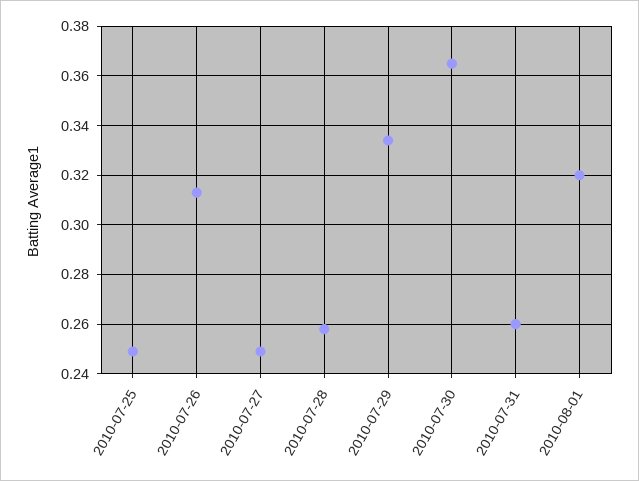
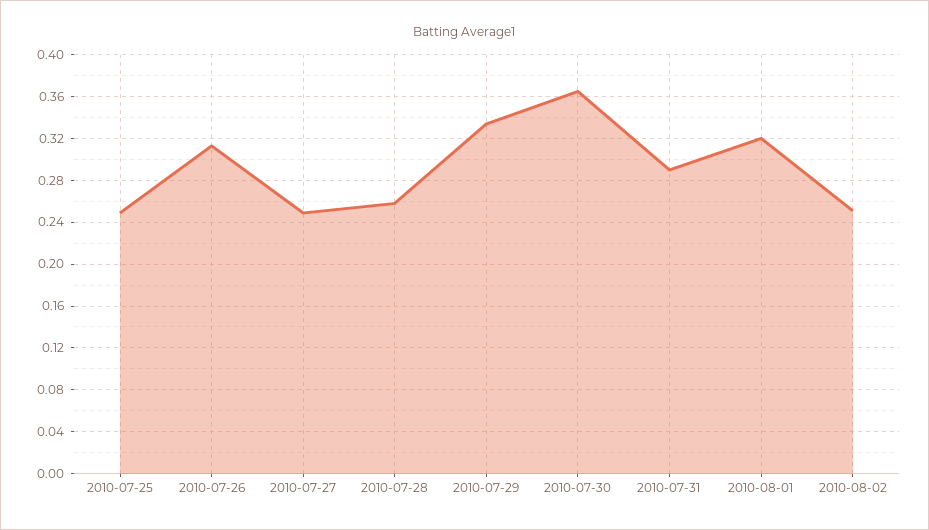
2010-07-31: 0.26 -> 0.29
2010-08-02: none -> 0.25

